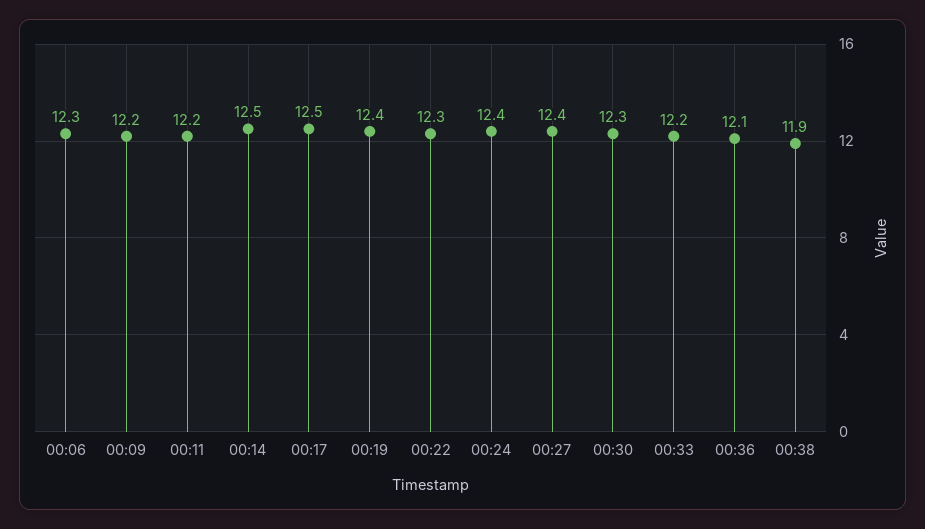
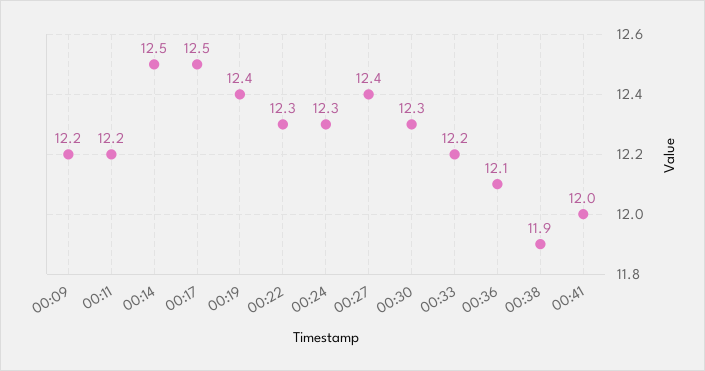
00:06: 12.3 -> none
00:24: 12.4 -> 12.3
00:41: none -> 12

